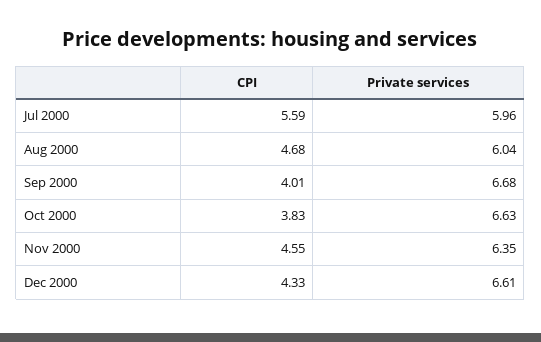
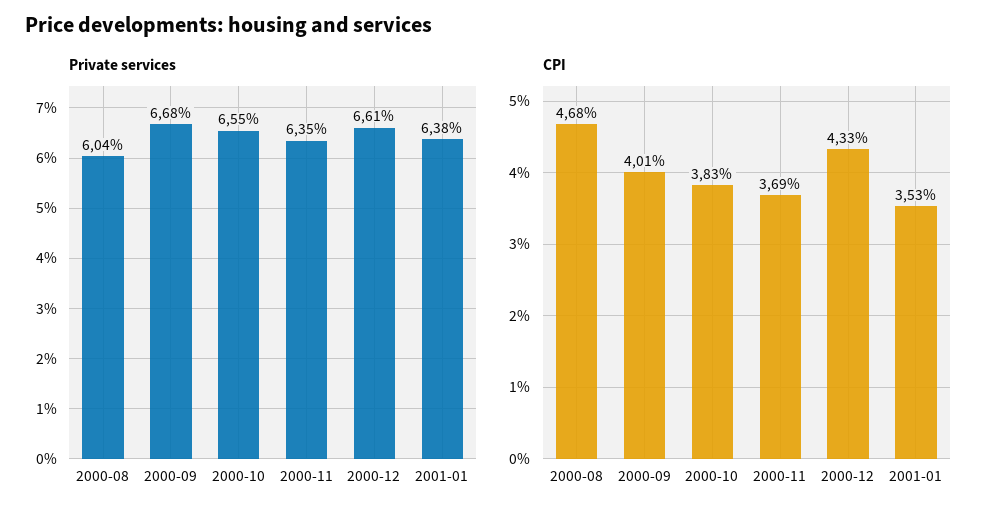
CPI, Jul 2000: 5.59 -> none
Private services, Jul 2000: 5.96 -> none
Private services, Oct 2000: 6.63 -> 6.55
CPI, Nov 2000: 4.55 -> 3.69
Private services, 2001-01: none -> 6.38
CPI, 2001-01: none -> 3.53

